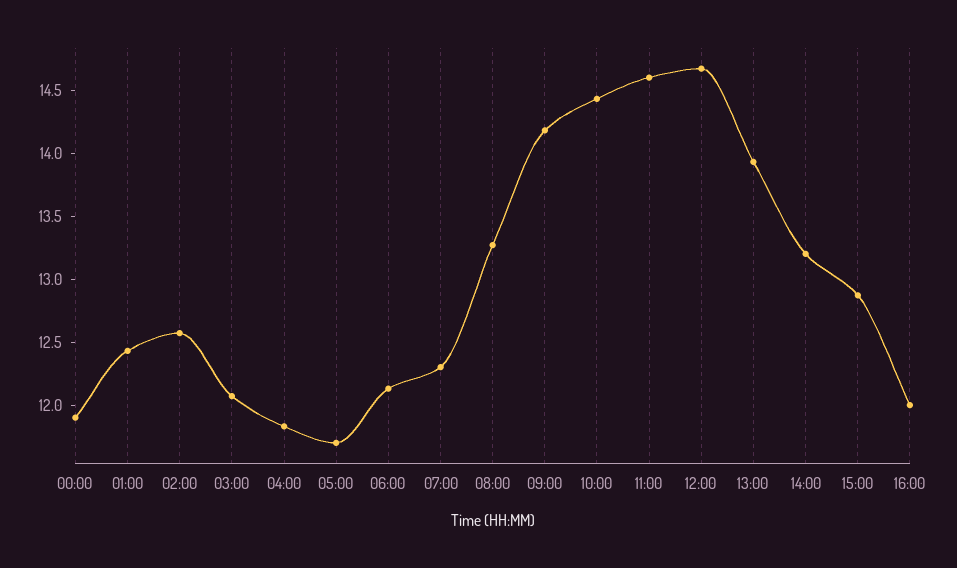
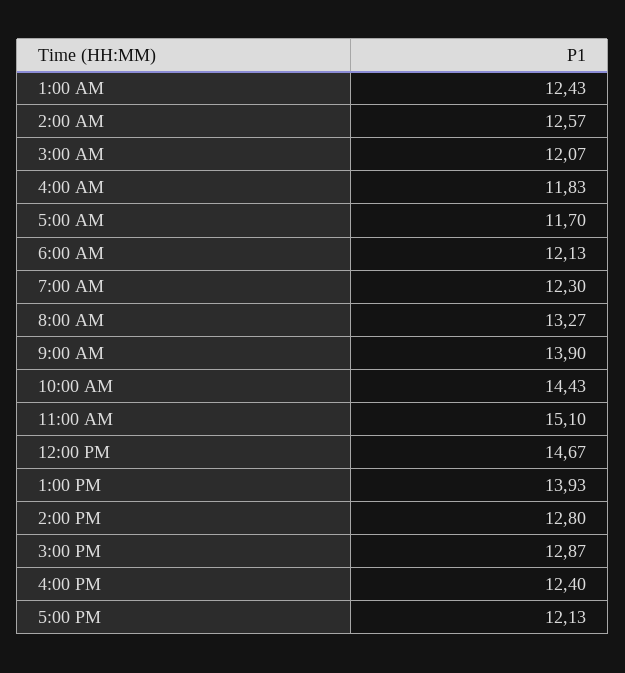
00:00: 11.9 -> none
09:00: 14.2 -> 13.9
11:00: 14.6 -> 15.1
14:00: 13.2 -> 12.8
16:00: 12 -> 12.4
5:00 PM: none -> 12.13

